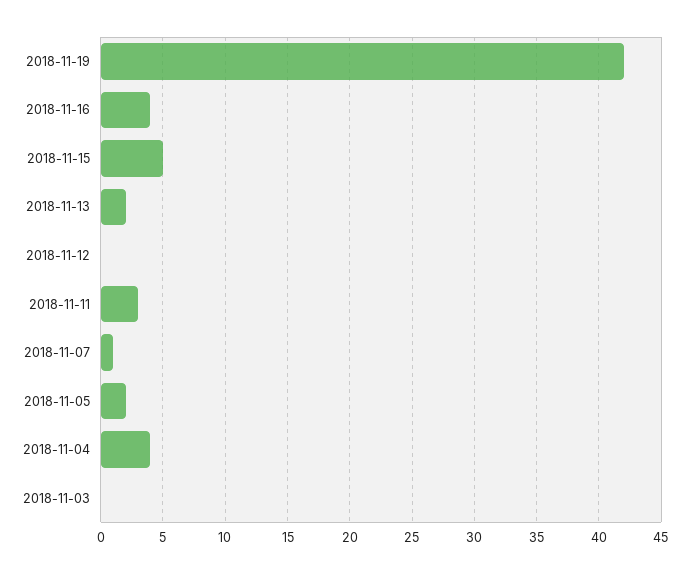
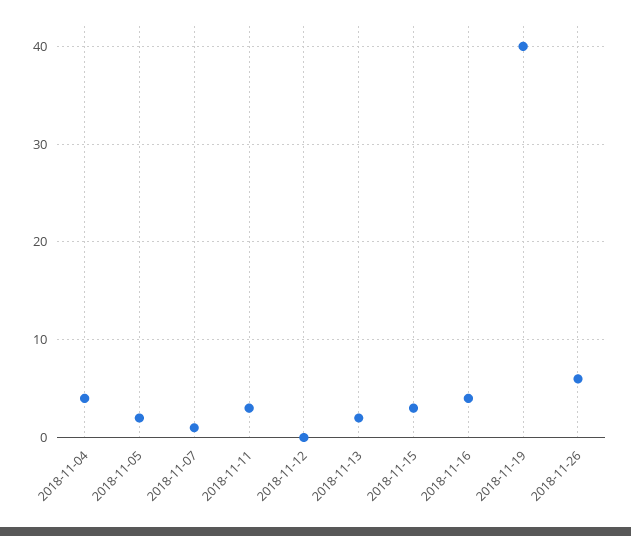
2018-11-19: 42 -> 40
2018-11-15: 5 -> 3
2018-11-03: 0 -> none
2018-11-26: none -> 6

